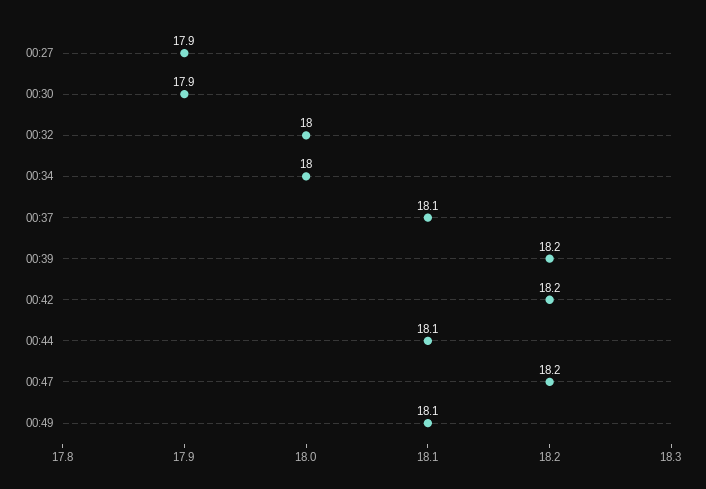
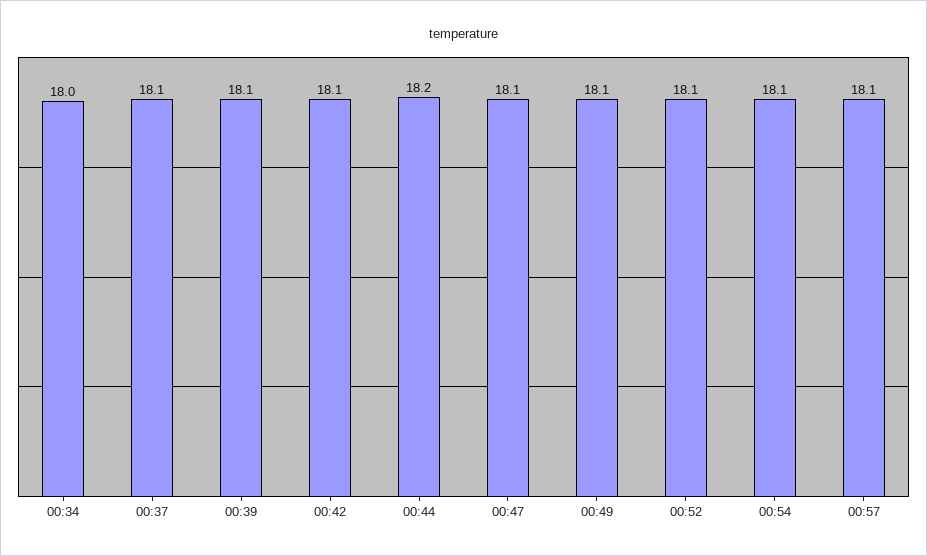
00:27: 17.9 -> none
00:30: 17.9 -> none
00:32: 18 -> none
00:39: 18.2 -> 18.1
00:42: 18.2 -> 18.1
00:44: 18.1 -> 18.2
00:47: 18.2 -> 18.1
00:52: none -> 18.1
00:54: none -> 18.1
00:57: none -> 18.1

